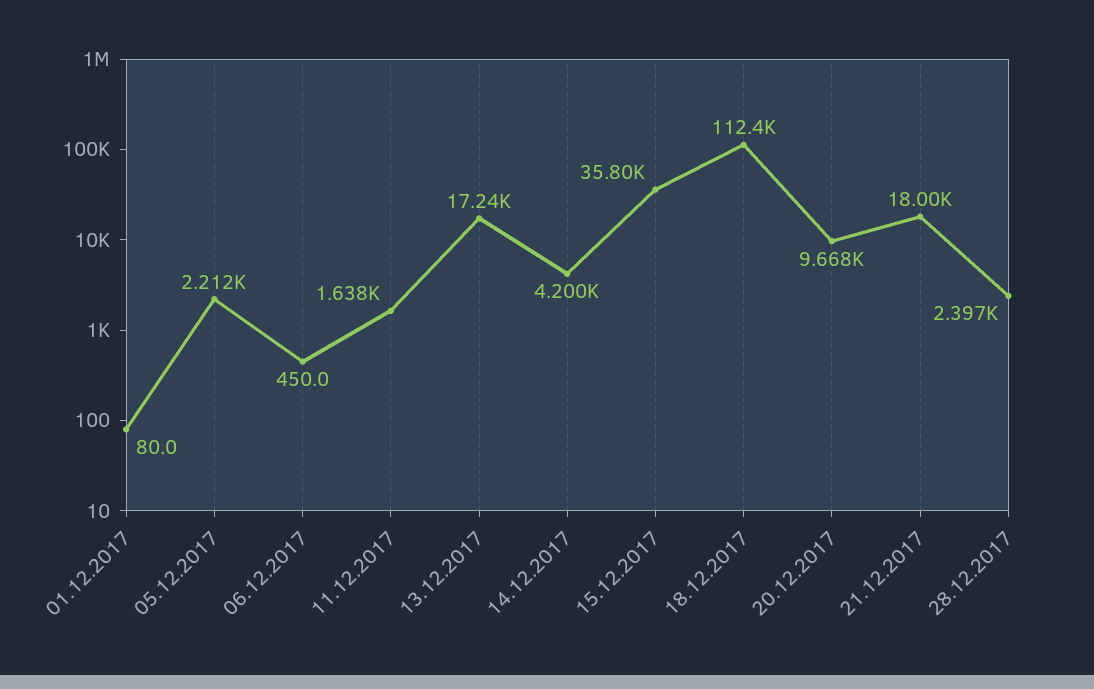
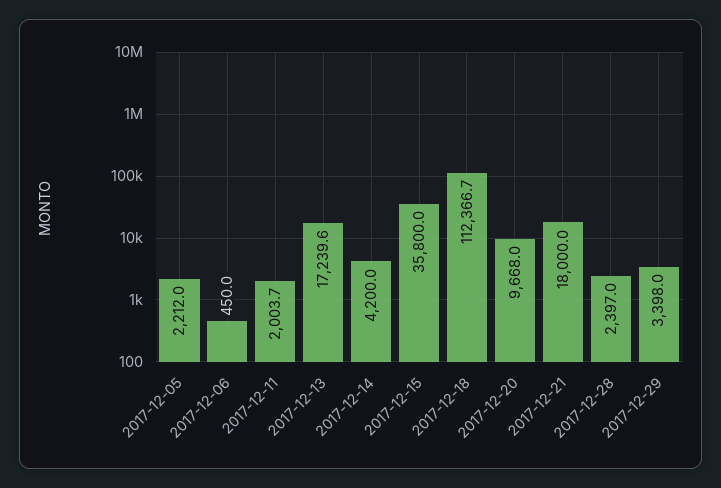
01.12.2017: 80 -> none
11.12.2017: 1638 -> 2003.7
2017-12-29: none -> 3398

